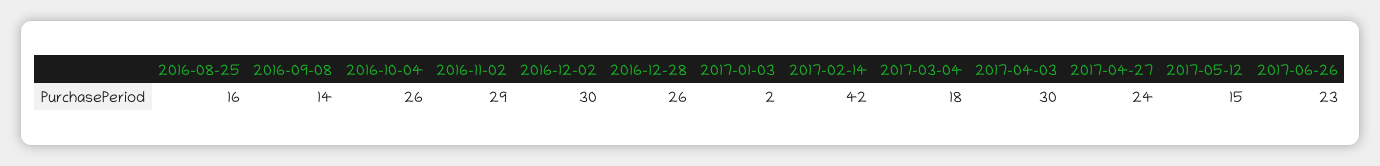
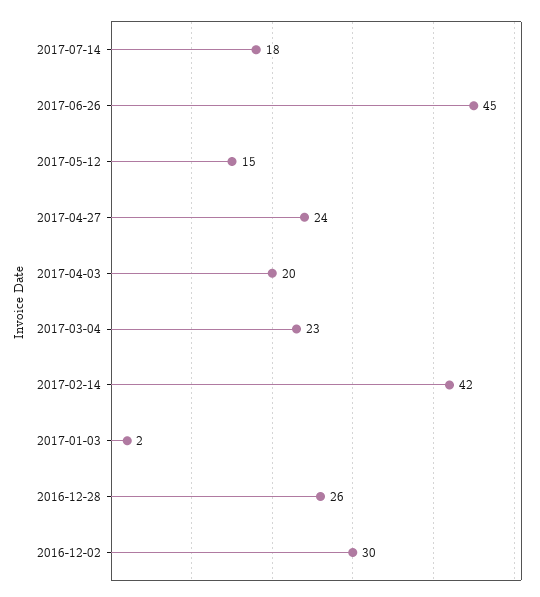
2016-08-25: 16 -> none
2016-09-08: 14 -> none
2016-10-04: 26 -> none
2016-11-02: 29 -> none
2017-03-04: 18 -> 23
2017-04-03: 30 -> 20
2017-06-26: 23 -> 45
2017-07-14: none -> 18

